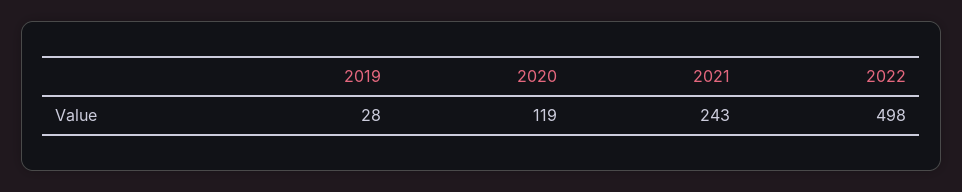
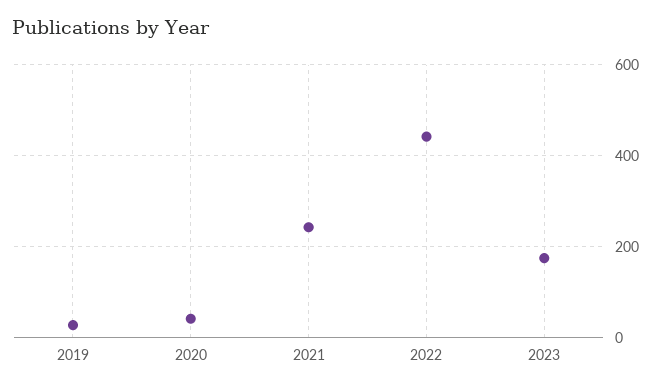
2020: 119 -> 40
2022: 498 -> 440
2023: none -> 180

